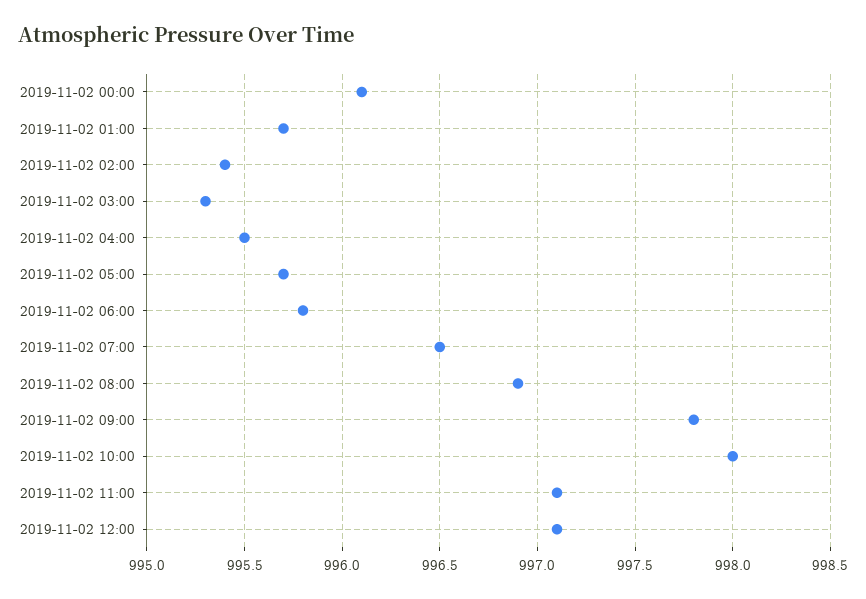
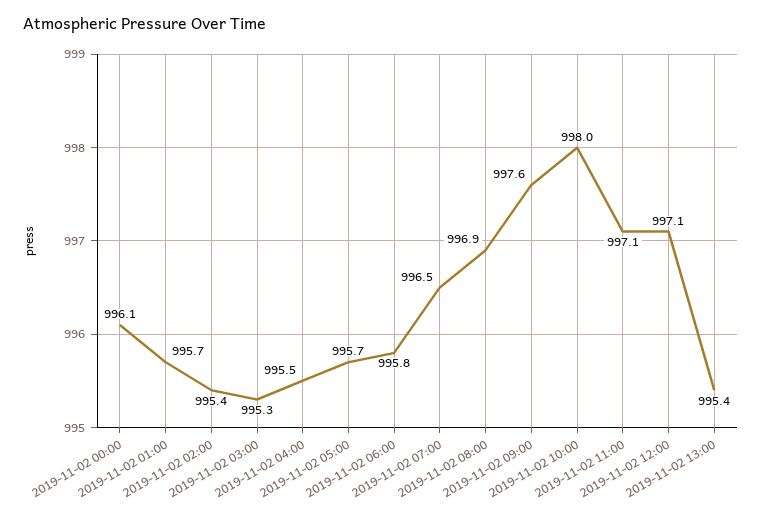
2019-11-02 09:00: 997.8 -> 997.6
2019-11-02 13:00: none -> 995.4

